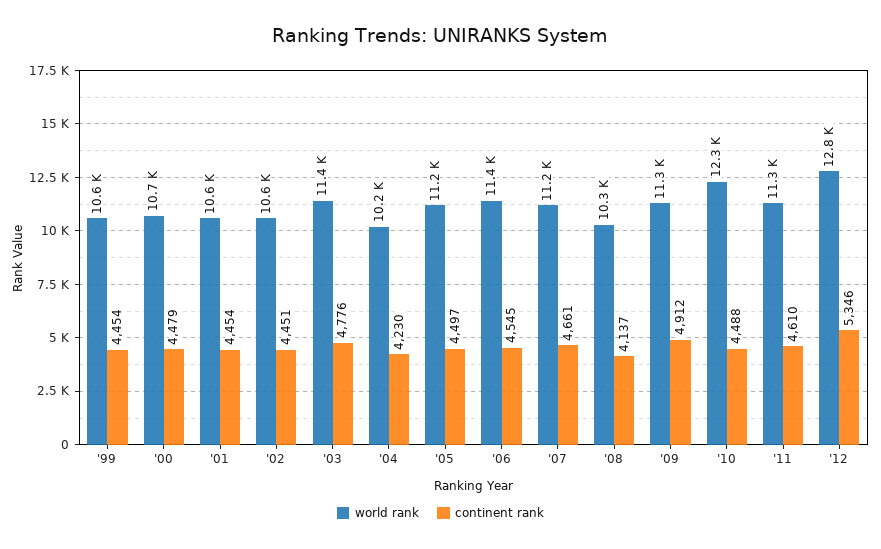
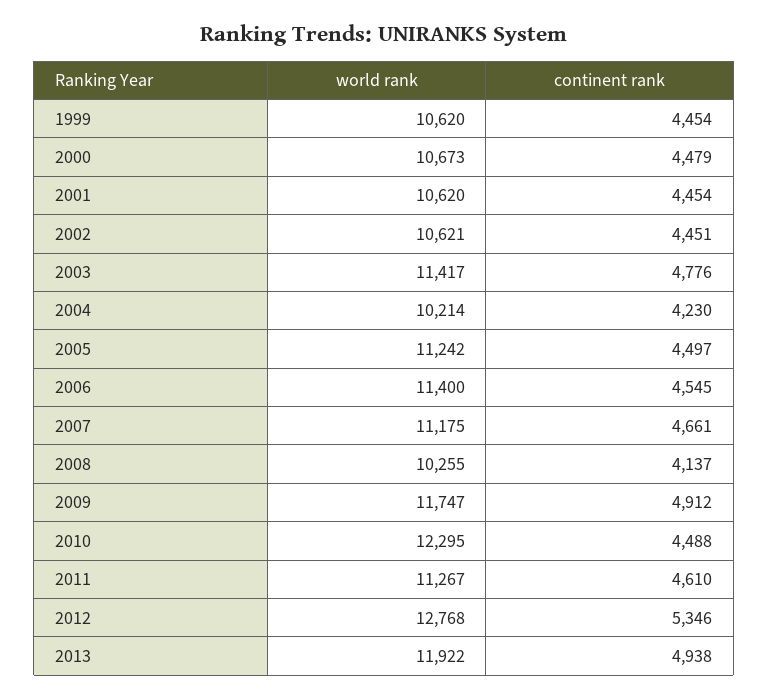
world rank, '09: 11300 -> 11747
world rank, 2013: none -> 11922
continent rank, 2013: none -> 4938

